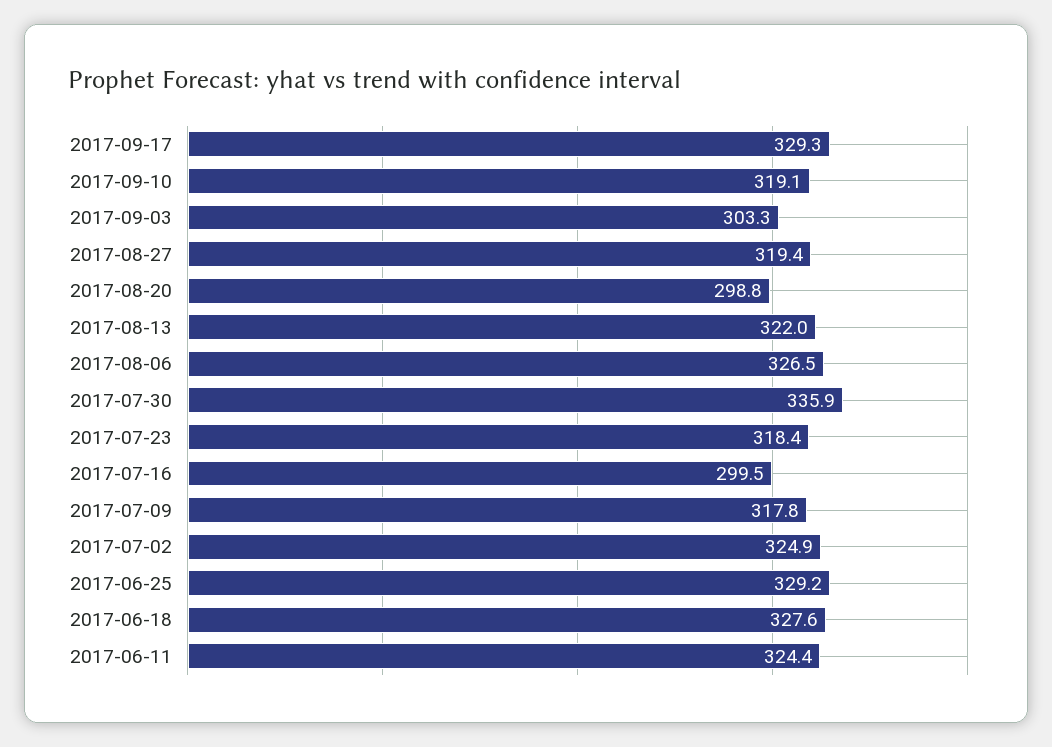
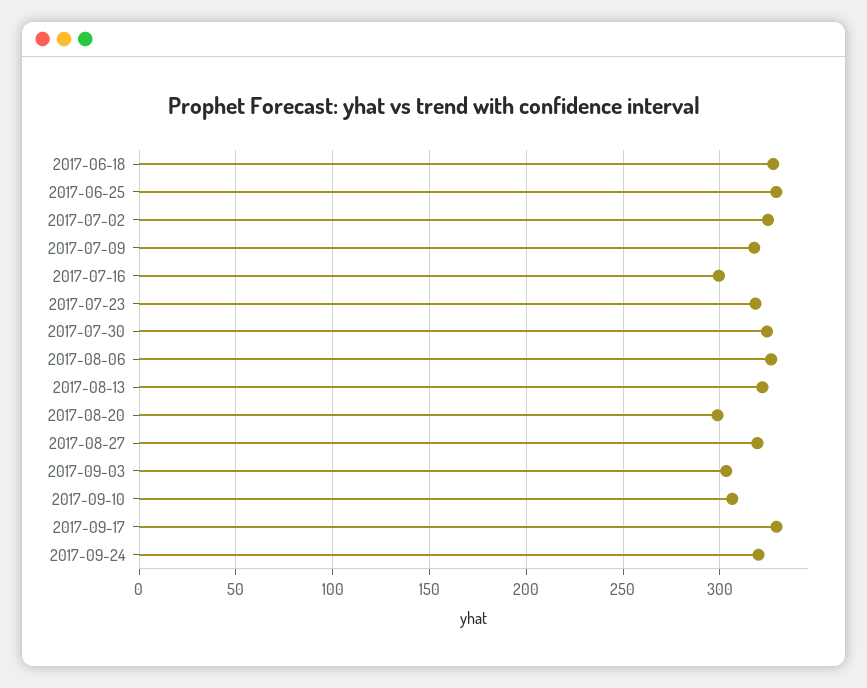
2017-09-10: 319.1 -> 305
2017-07-30: 335.9 -> 325
2017-06-11: 324.4 -> none
2017-09-24: none -> 320

